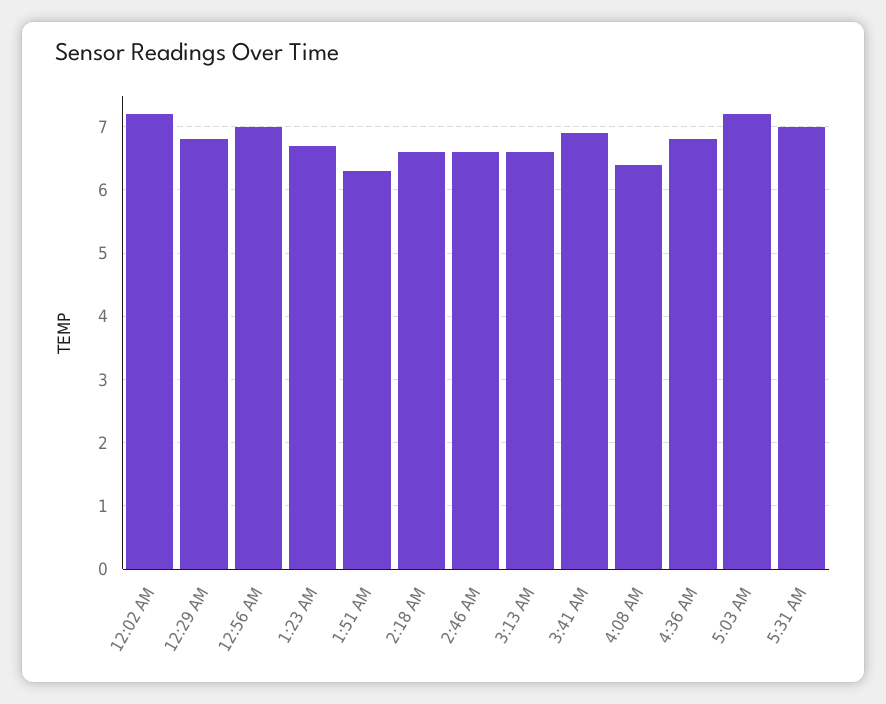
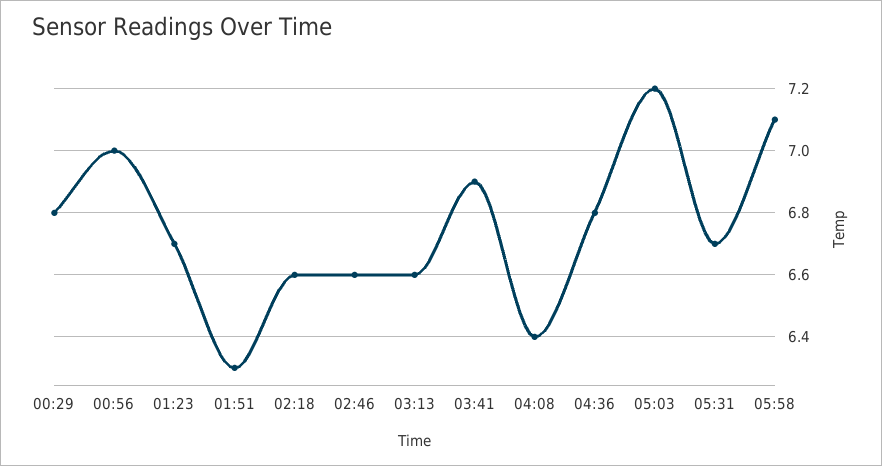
12:02 AM: 7.2 -> none
5:31 AM: 7 -> 6.7
05:58: none -> 7.1

